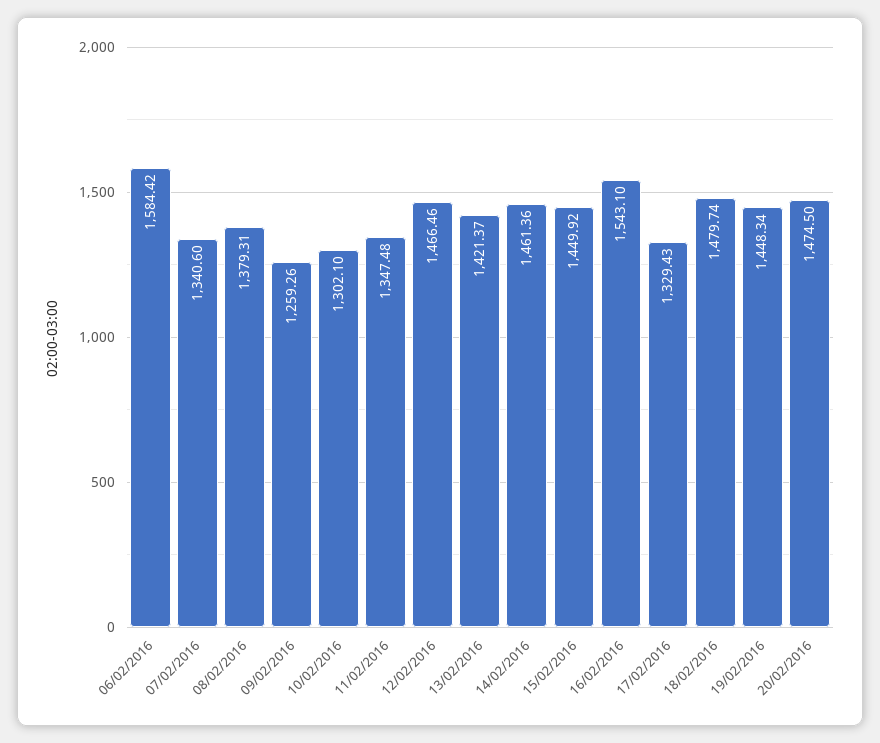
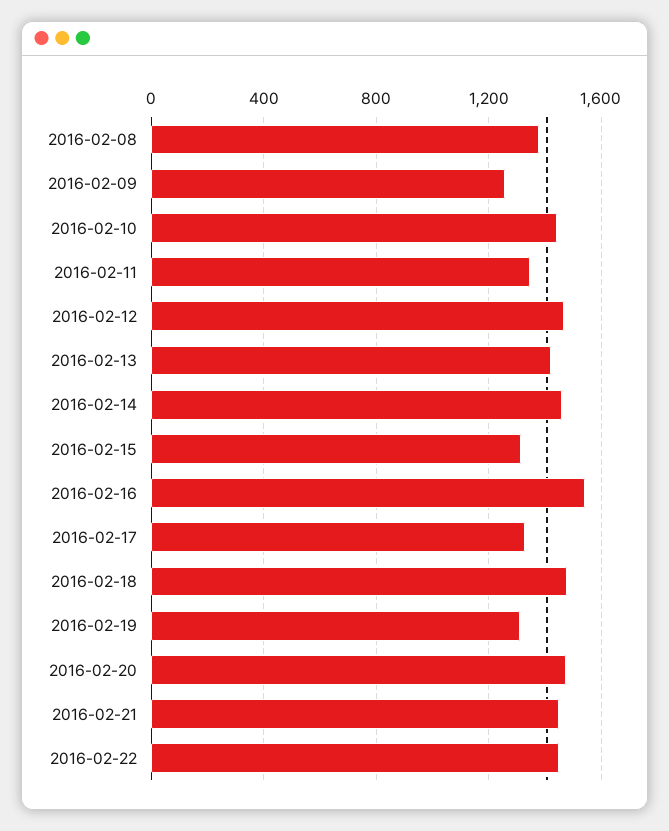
06/02/2016: 1584.42 -> none
07/02/2016: 1340.6 -> none
10/02/2016: 1302.1 -> 1450
15/02/2016: 1449.92 -> 1300
19/02/2016: 1448.34 -> 1300
2016-02-21: none -> 1450
2016-02-22: none -> 1450

